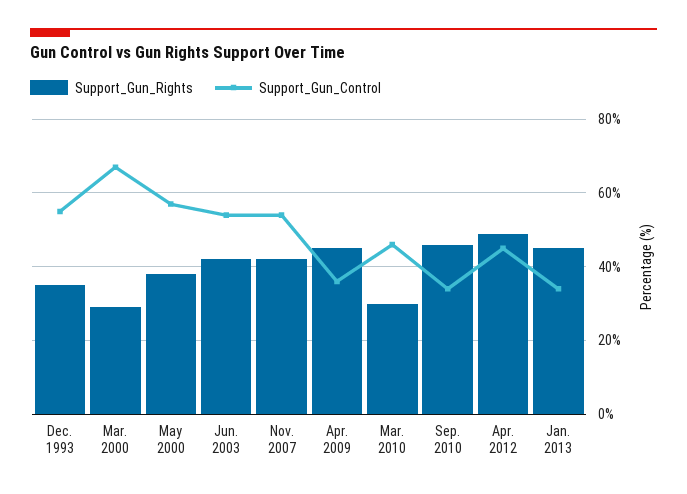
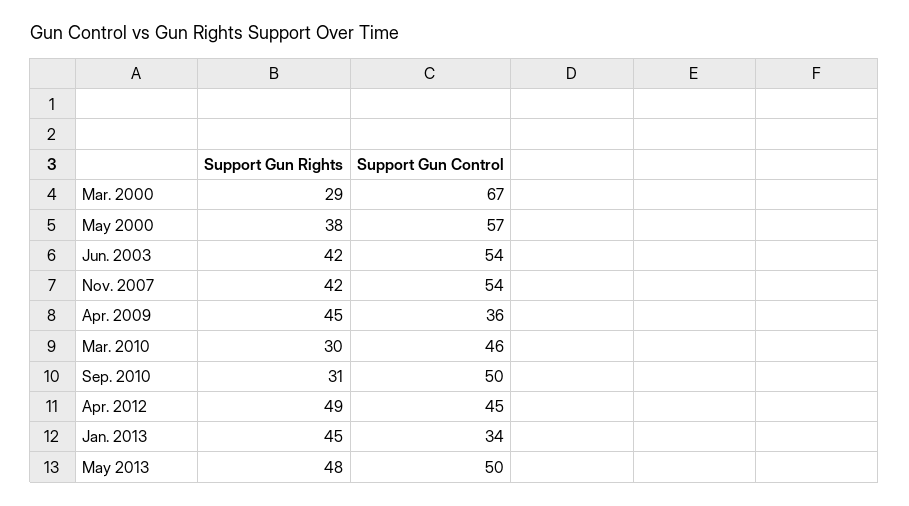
Support_Gun_Rights, Dec. 1993: 35 -> none
Support_Gun_Control, Dec. 1993: 55 -> none
Support_Gun_Rights, Sep. 2010: 45 -> 31
Support_Gun_Control, Sep. 2010: 35 -> 50
Support_Gun_Rights, May 2013: none -> 48
Support_Gun_Control, May 2013: none -> 50

